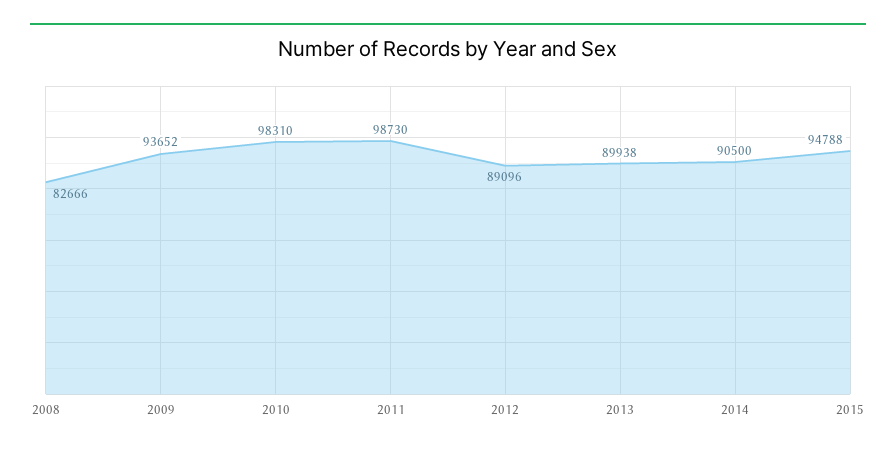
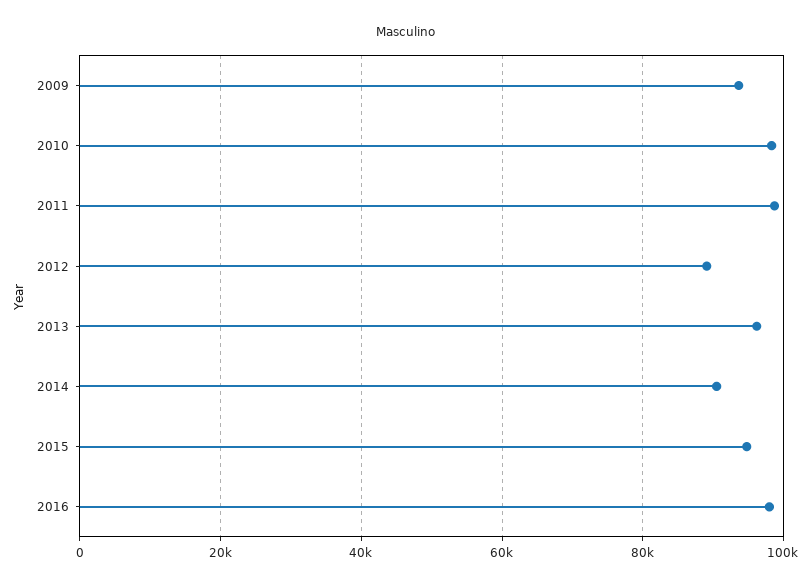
2008: 82666 -> none
2013: 89938 -> 96000
2016: none -> 98000

